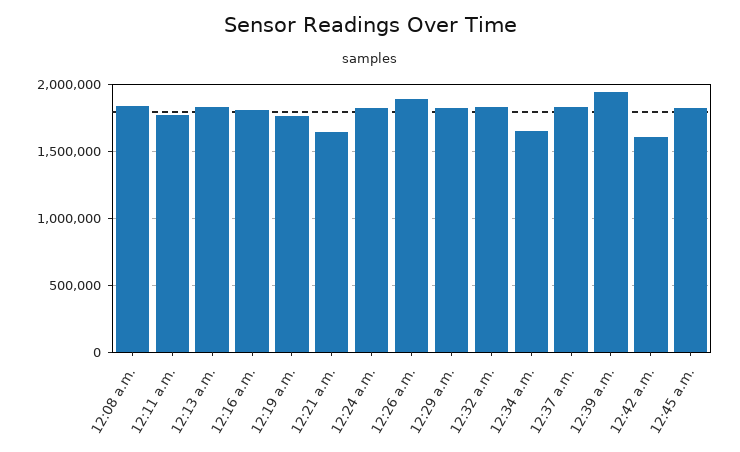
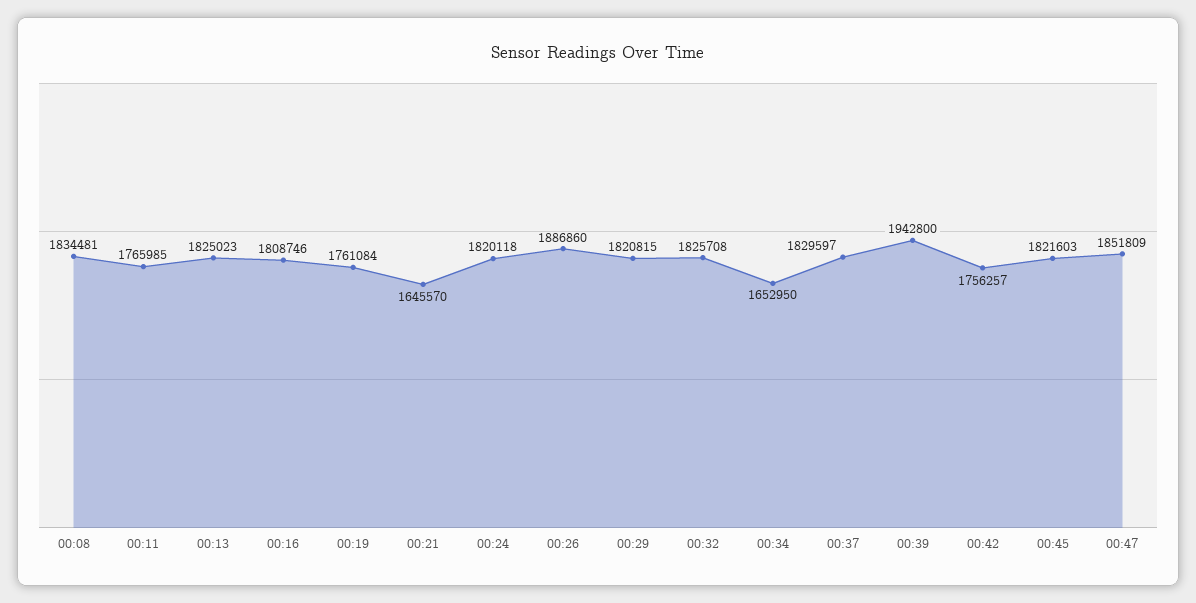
12:42 a.m.: 1600000 -> 1756257
00:47: none -> 1851809

